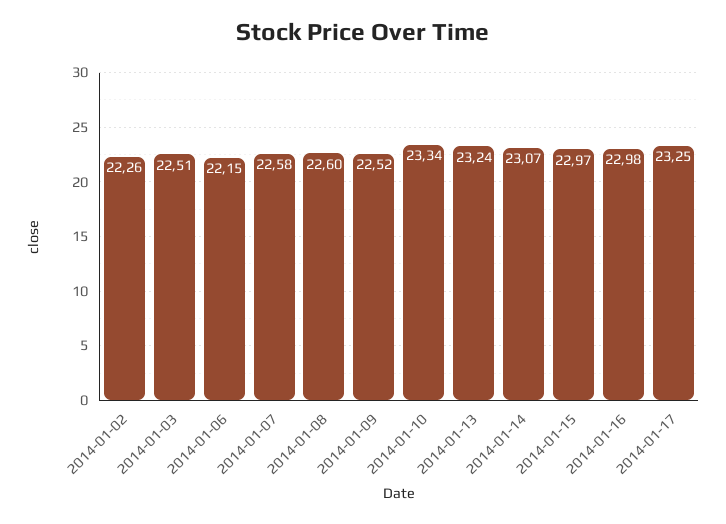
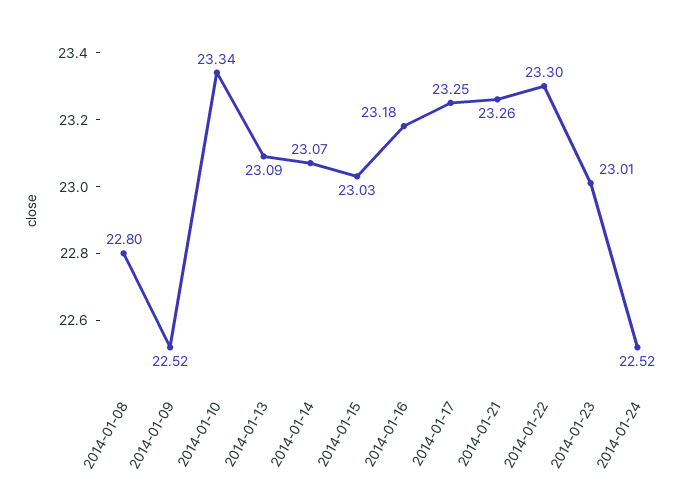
2014-01-02: 22.26 -> none
2014-01-03: 22.51 -> none
2014-01-06: 22.15 -> none
2014-01-07: 22.58 -> none
2014-01-08: 22.6 -> 22.8
2014-01-13: 23.24 -> 23.09
2014-01-15: 22.97 -> 23.03
2014-01-16: 22.98 -> 23.18
2014-01-21: none -> 23.26
2014-01-22: none -> 23.3
2014-01-23: none -> 23.01
2014-01-24: none -> 22.52

